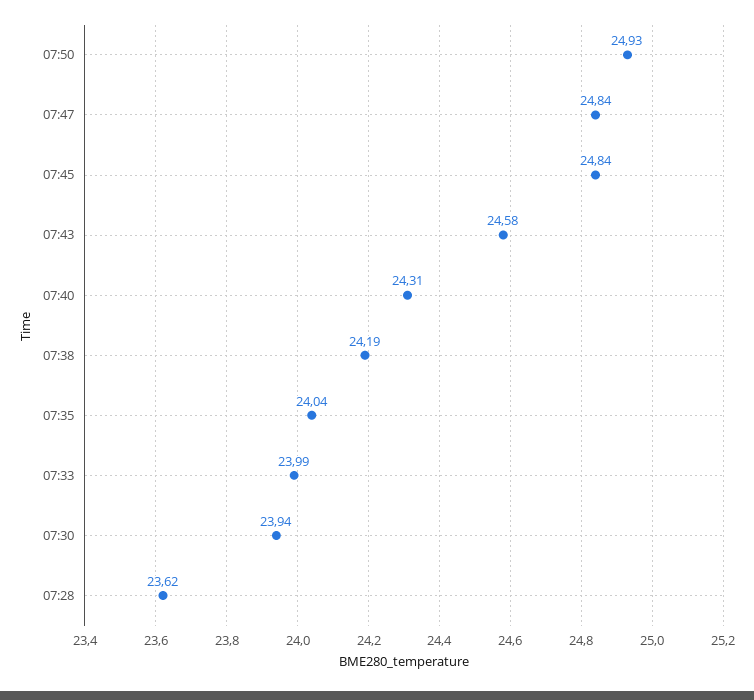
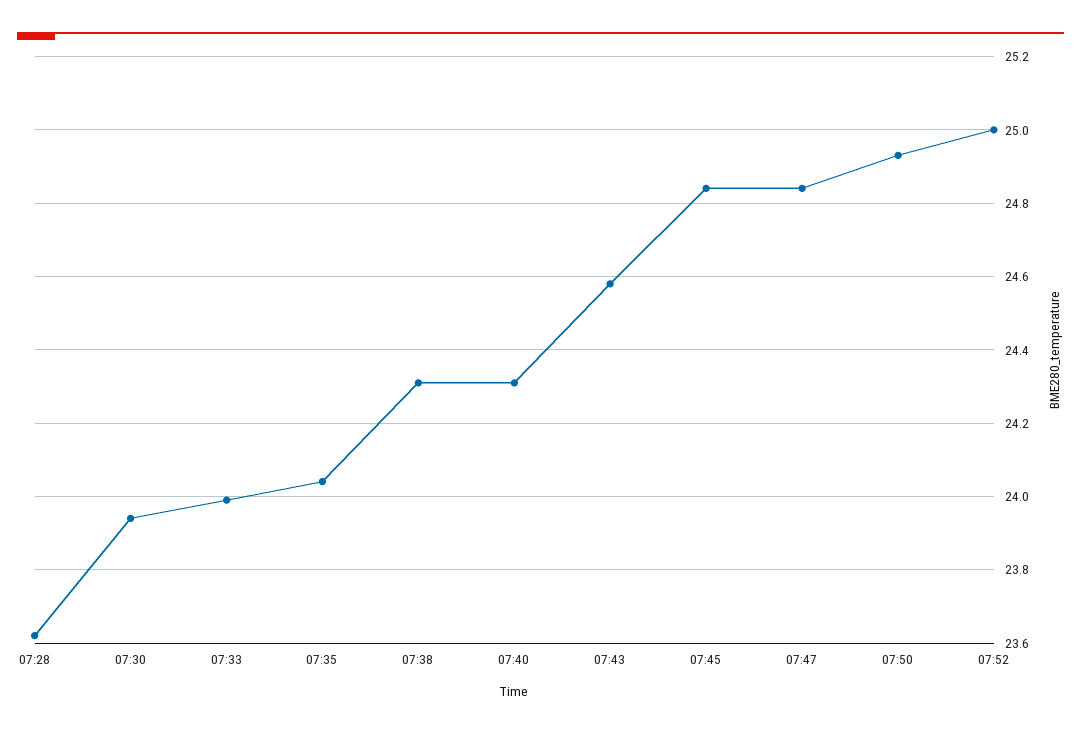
07:38: 24.19 -> 24.3
07:52: none -> 25

